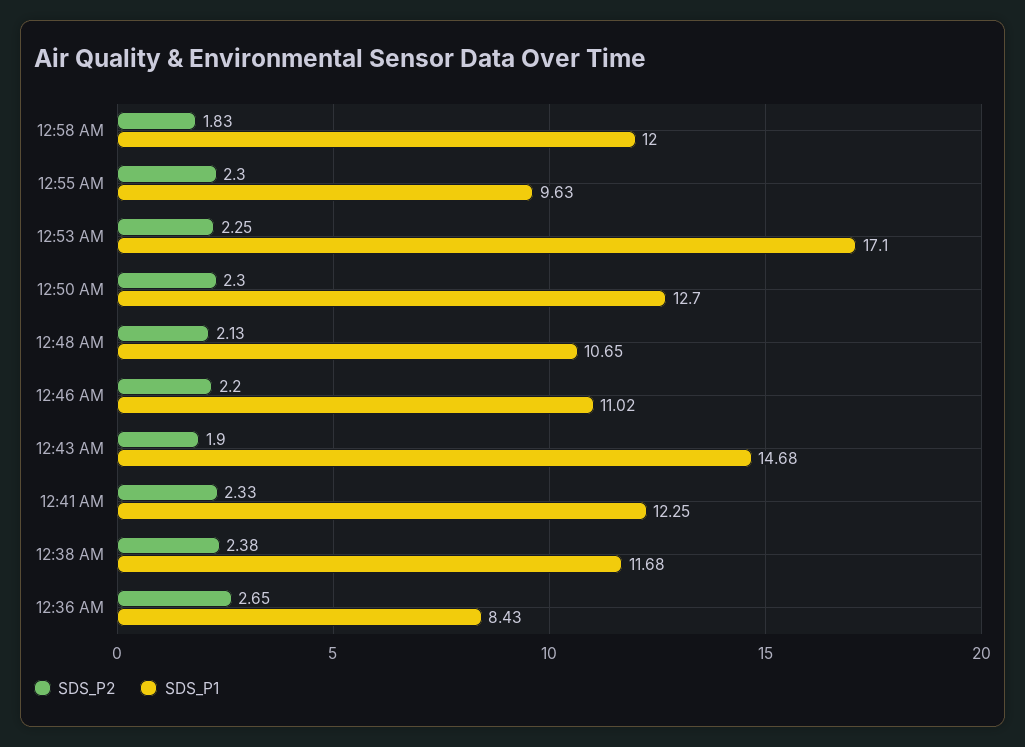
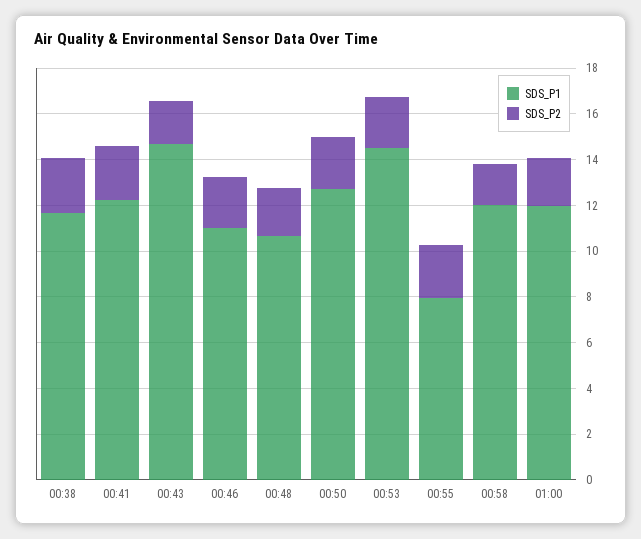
SDS_P1, 12:55 AM: 9.63 -> 8
SDS_P1, 12:53 AM: 17.1 -> 14.5
SDS_P2, 12:36 AM: 2.65 -> none
SDS_P1, 12:36 AM: 8.43 -> none
SDS_P1, 01:00: none -> 12
SDS_P2, 01:00: none -> 2

